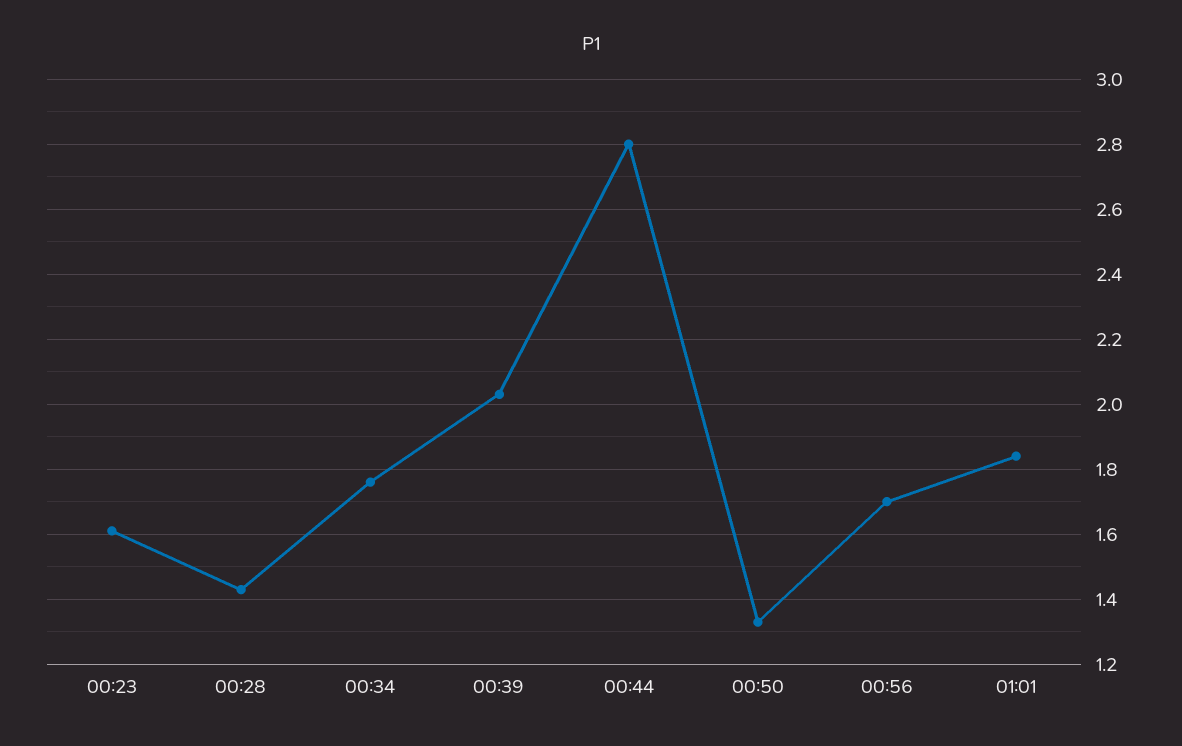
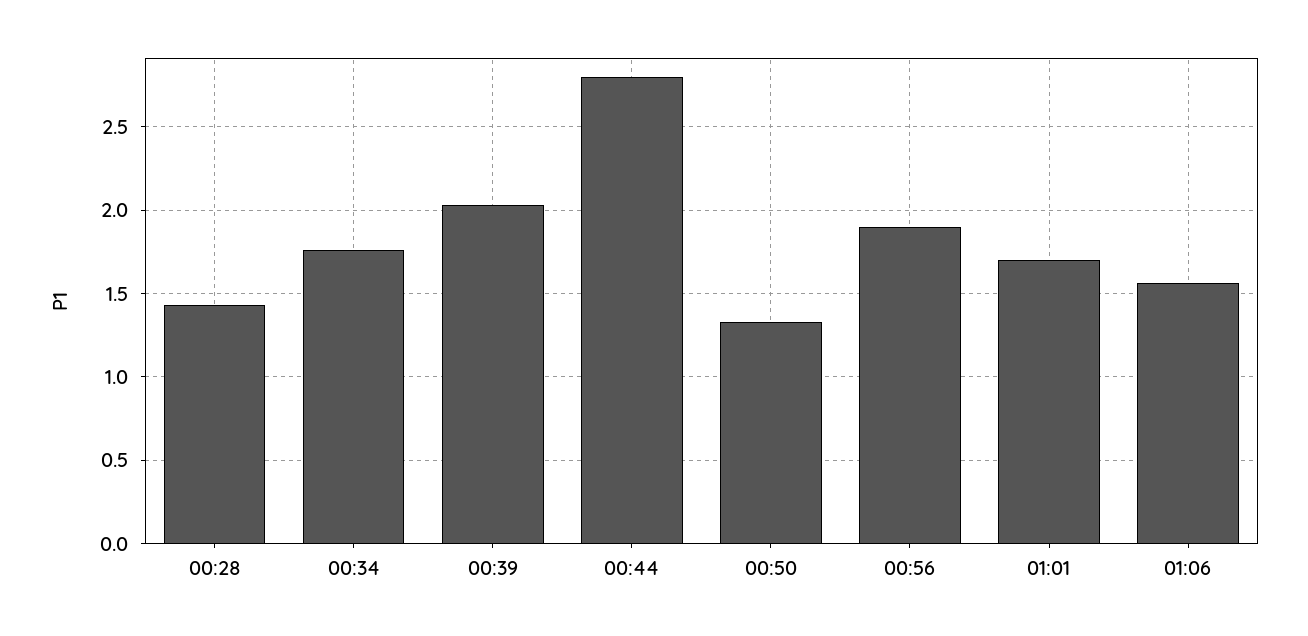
00:23: 1.6 -> none
00:56: 1.7 -> 1.9
01:01: 1.85 -> 1.7
01:06: none -> 1.55

